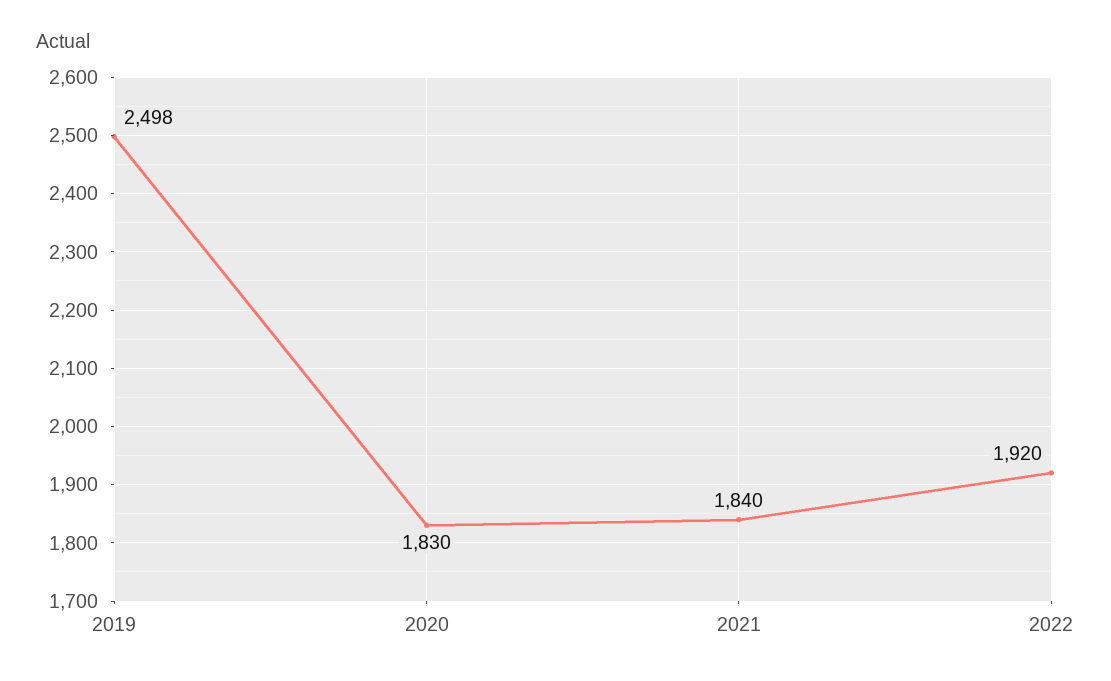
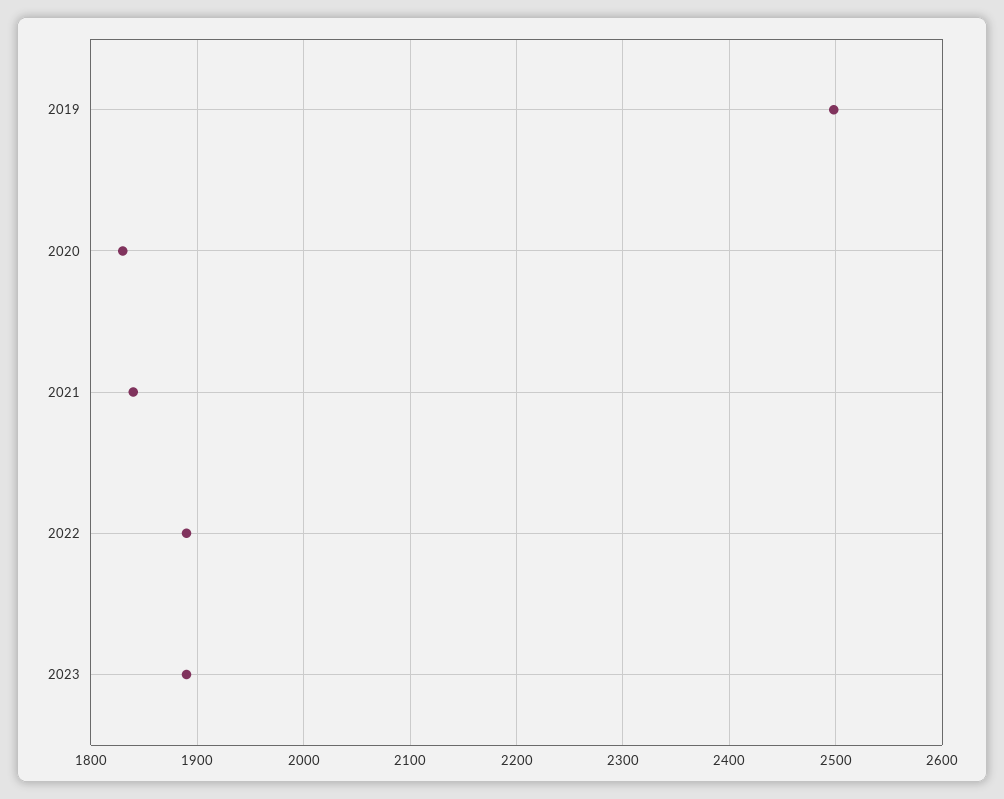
2022: 1920 -> 1890
2023: none -> 1890

